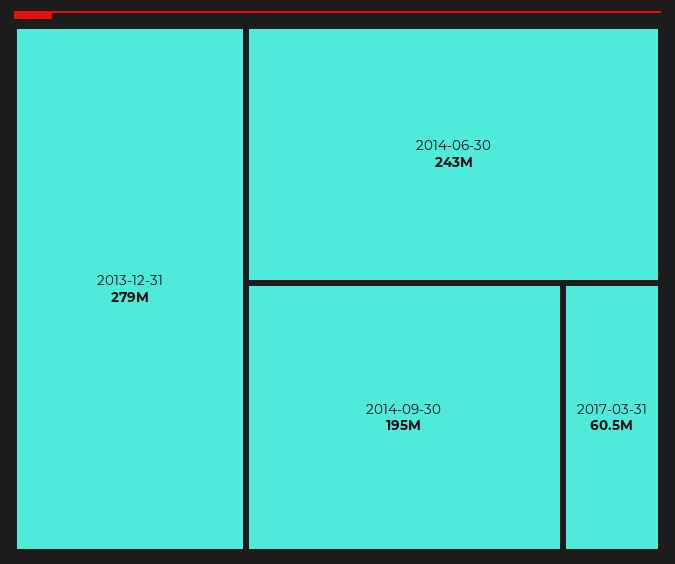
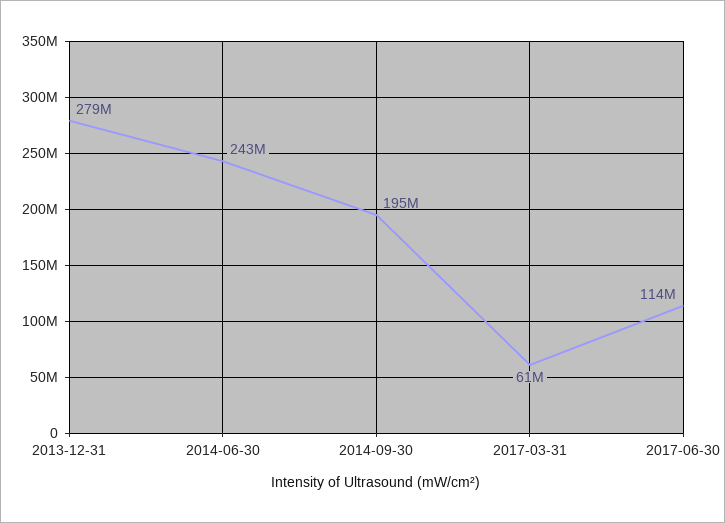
2017-06-30: none -> 114000000

